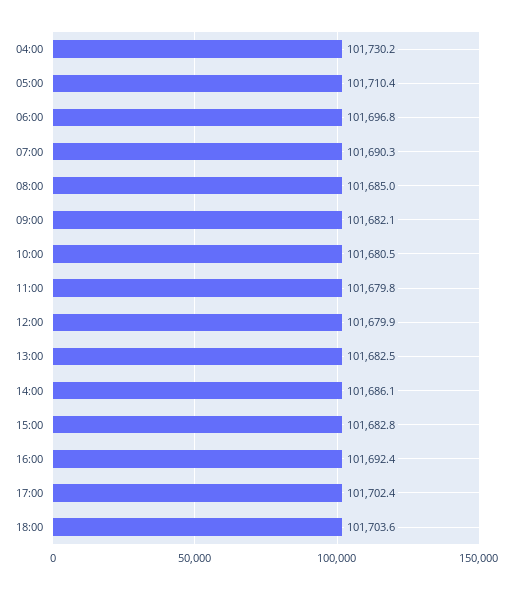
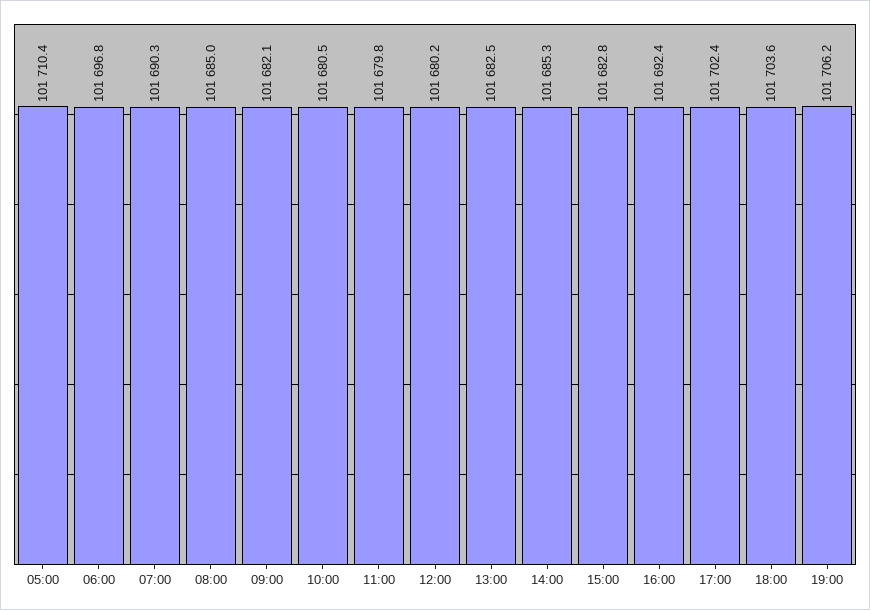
04:00: 101730.2 -> none
12:00: 101679.9 -> 101680.2
14:00: 101686.1 -> 101685.3
19:00: none -> 101706.2

